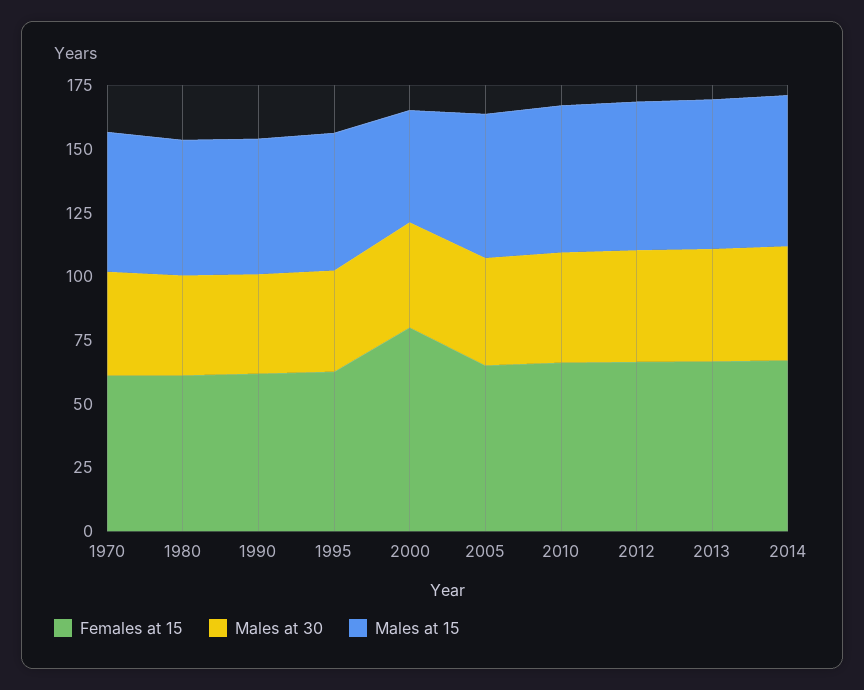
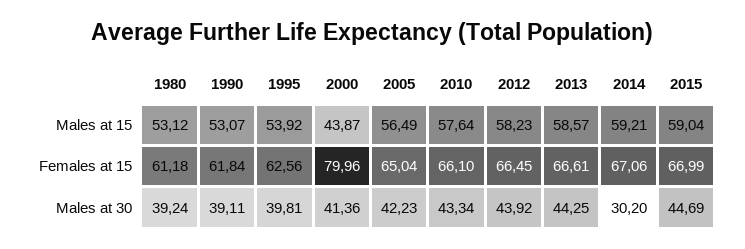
Females at 15, 1970: 60 -> none
Males at 30, 1970: 40 -> none
Males at 15, 1970: 55 -> none
Males at 30, 2014: 45 -> 30.2
Males at 15, 2015: none -> 59.04
Females at 15, 2015: none -> 66.99
Males at 30, 2015: none -> 44.69

